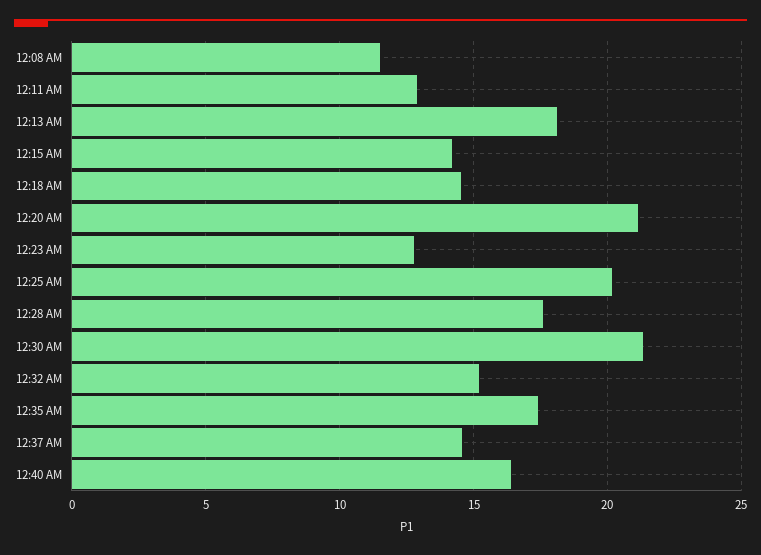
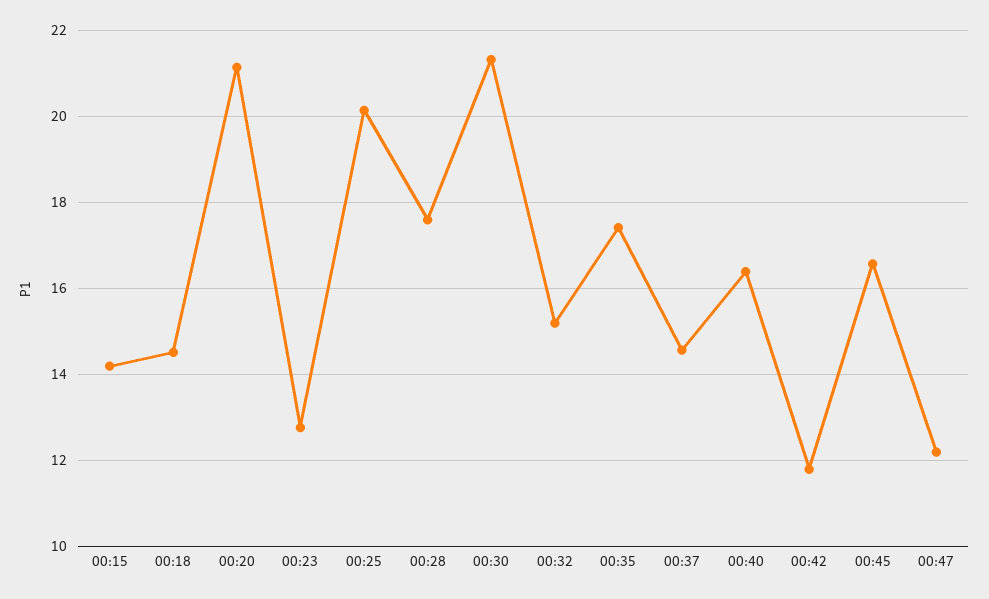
12:08 AM: 11.5 -> none
12:11 AM: 13 -> none
12:13 AM: 18 -> none
00:42: none -> 11.8
00:45: none -> 16.6
00:47: none -> 12.2

